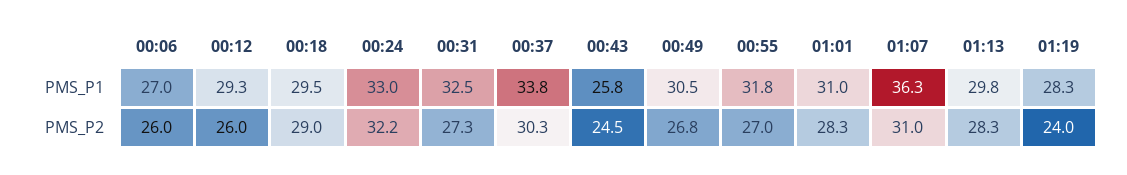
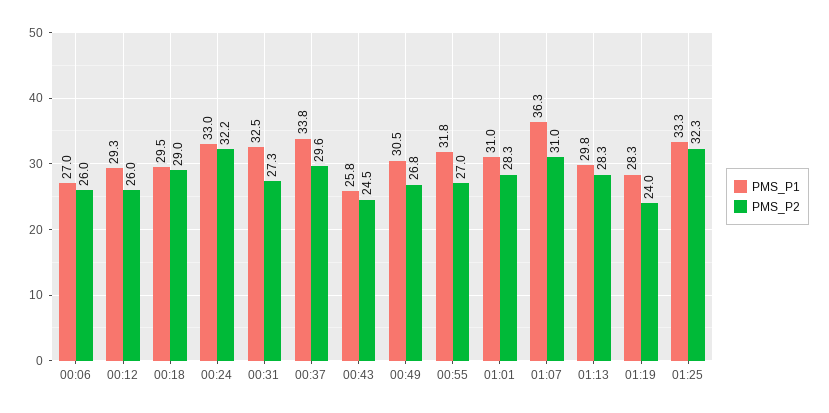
PMS_P2, 00:37: 30.3 -> 29.6
PMS_P1, 01:25: none -> 33.3
PMS_P2, 01:25: none -> 32.3

